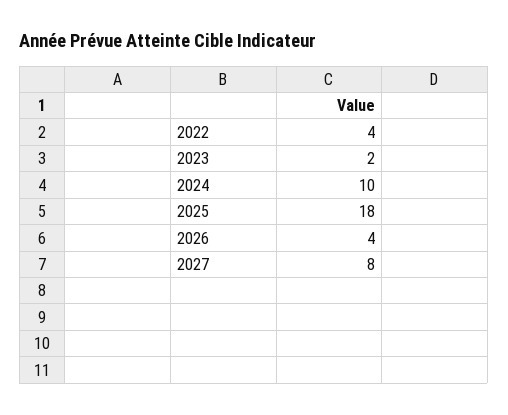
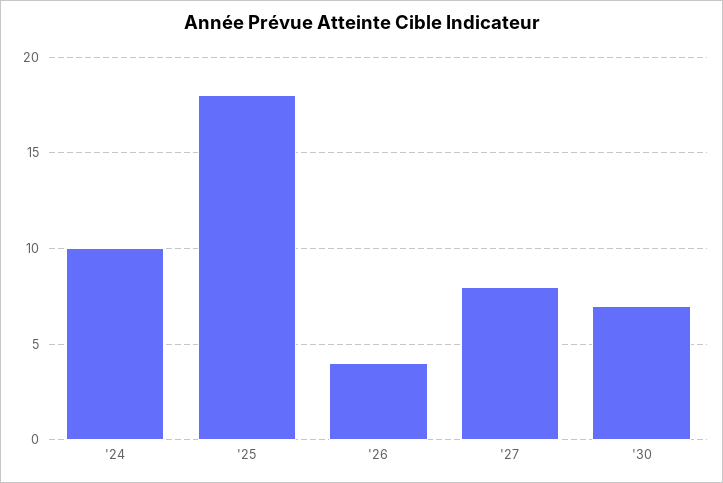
2022: 4 -> none
2023: 2 -> none
'30: none -> 7

